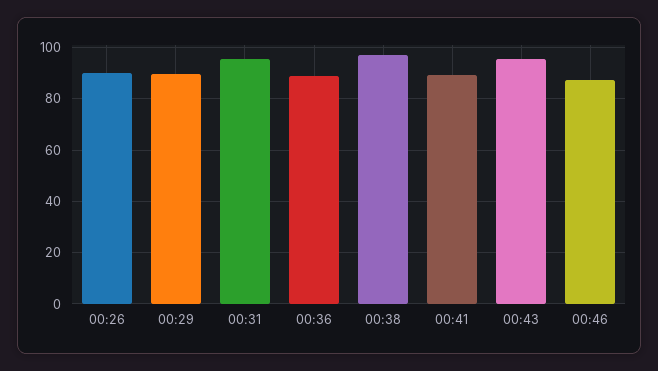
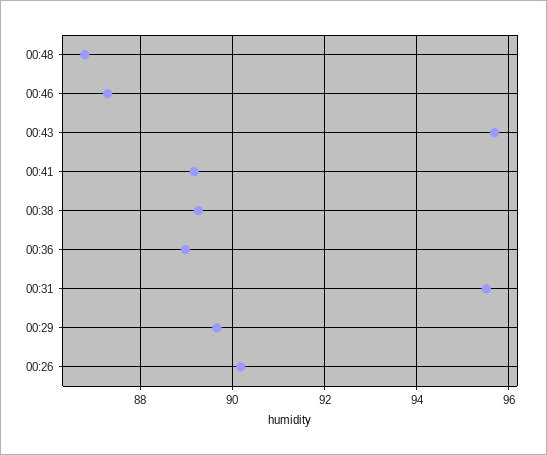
00:38: 97.5 -> 89.2
00:48: none -> 86.8

